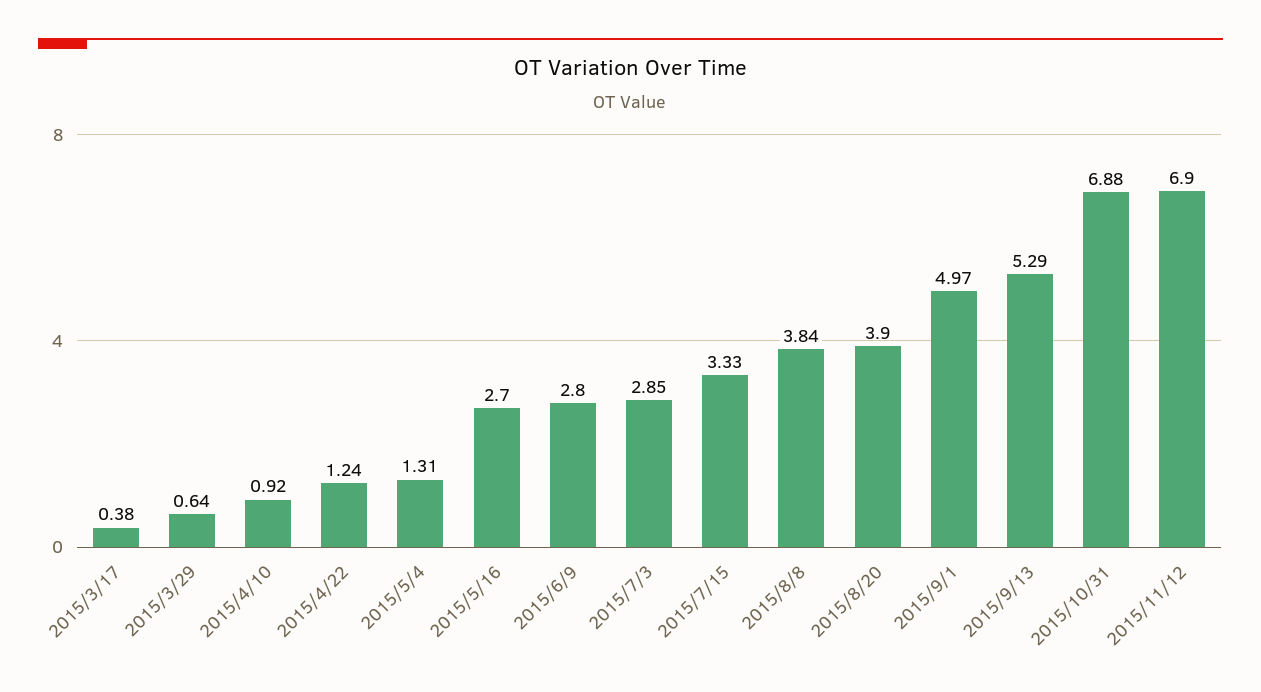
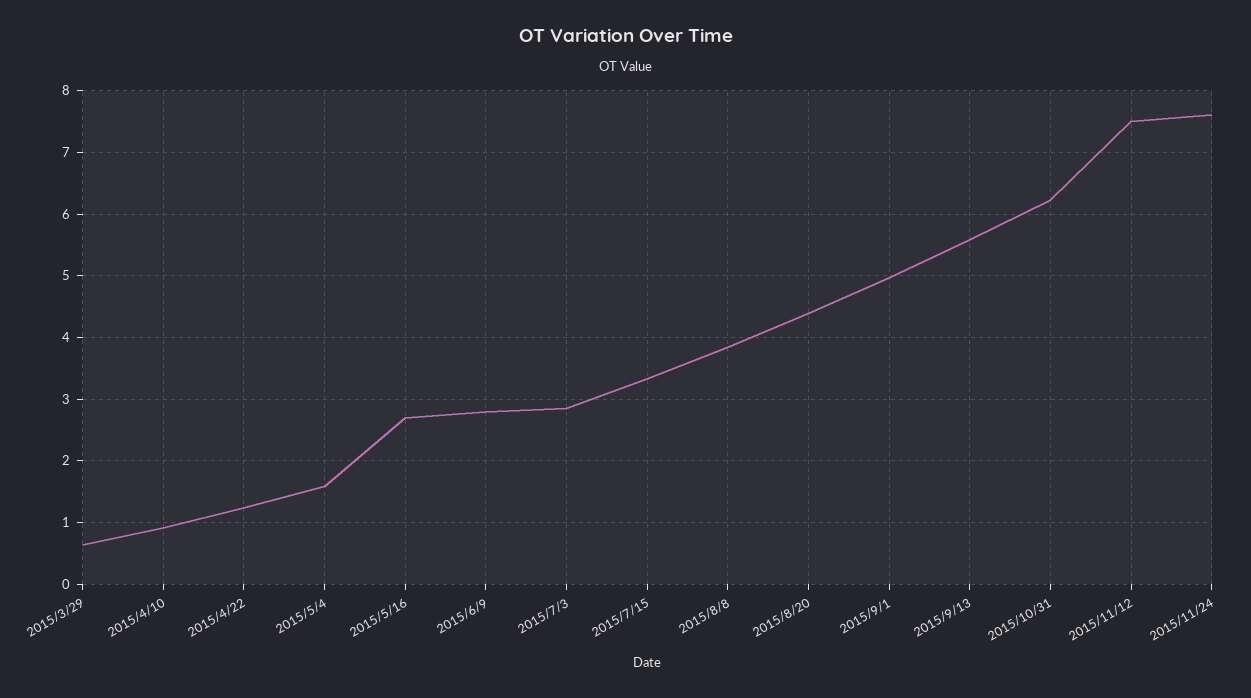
2015/3/17: 0.38 -> none
2015/5/4: 1.31 -> 1.6
2015/8/20: 3.9 -> 4.4
2015/9/13: 5.29 -> 5.6
2015/10/31: 6.88 -> 6.2
2015/11/12: 6.9 -> 7.5
2015/11/24: none -> 7.6

